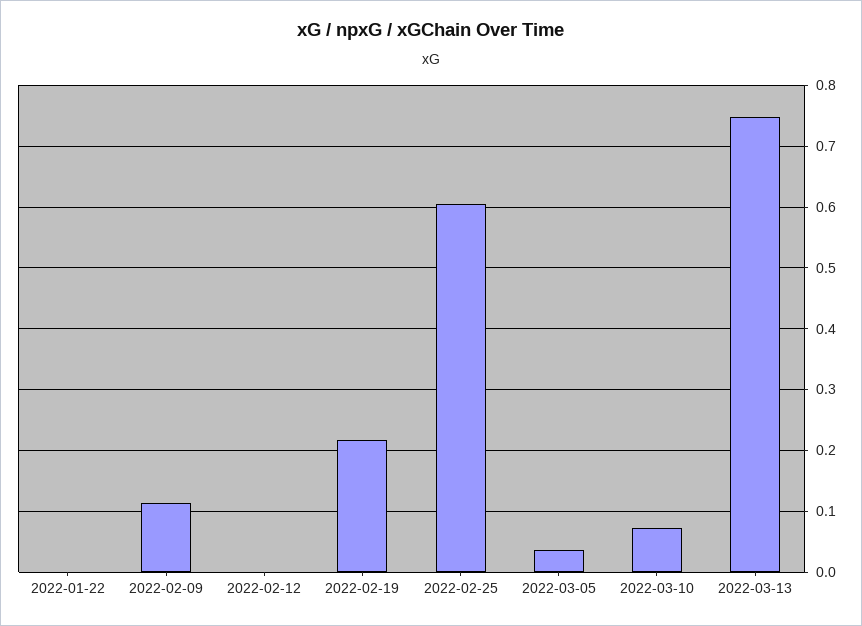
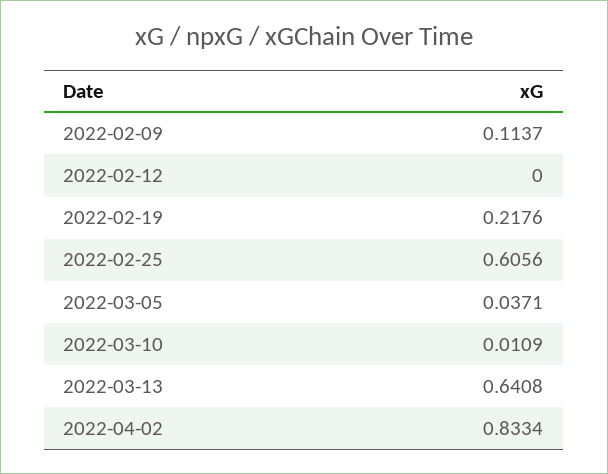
2022-01-22: 0 -> none
2022-03-10: 0.07 -> 0.0109
2022-03-13: 0.75 -> 0.6408
2022-04-02: none -> 0.8334

